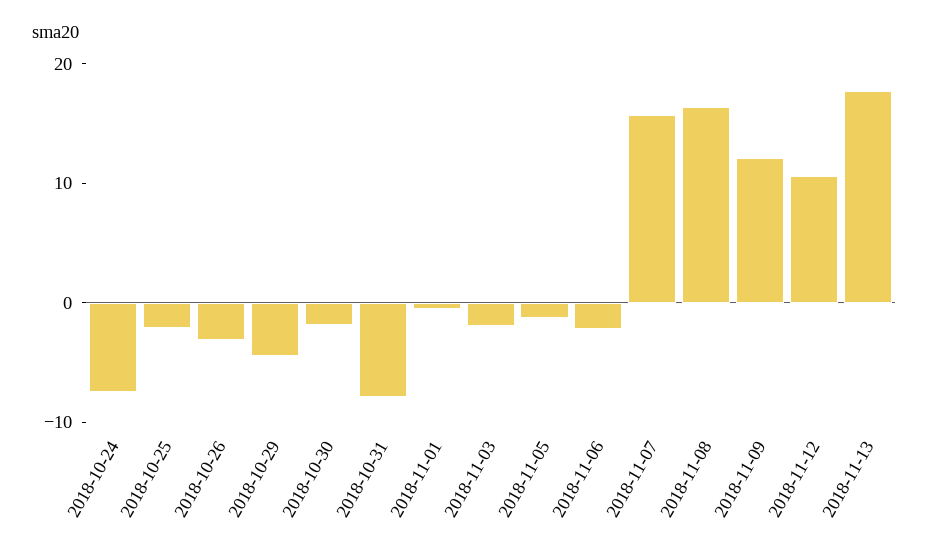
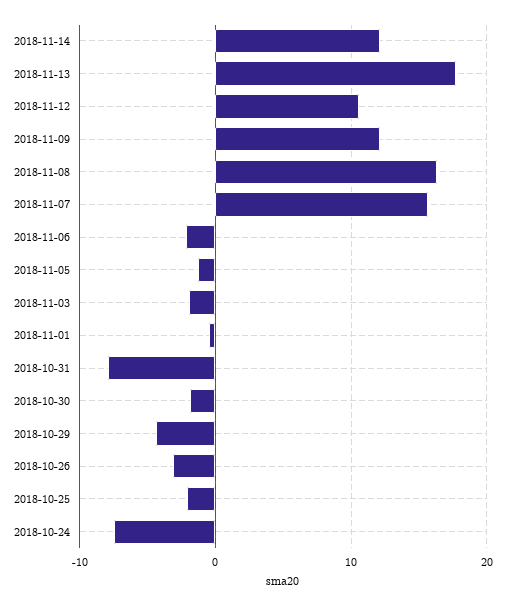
2018-11-14: none -> 12

